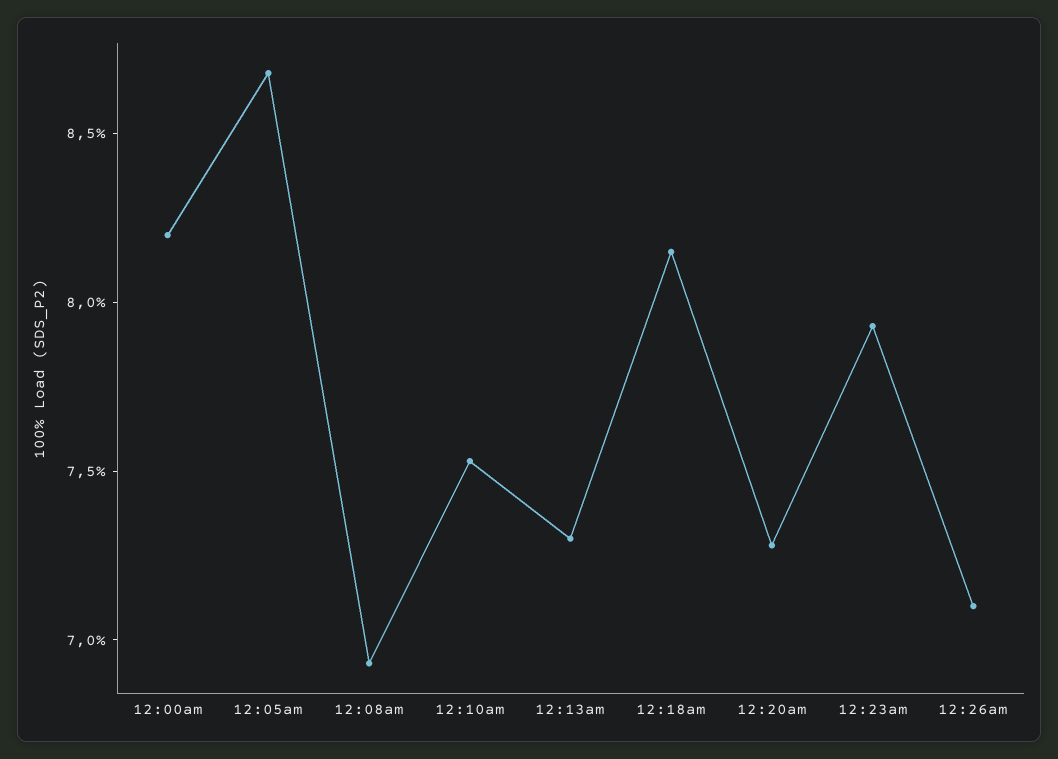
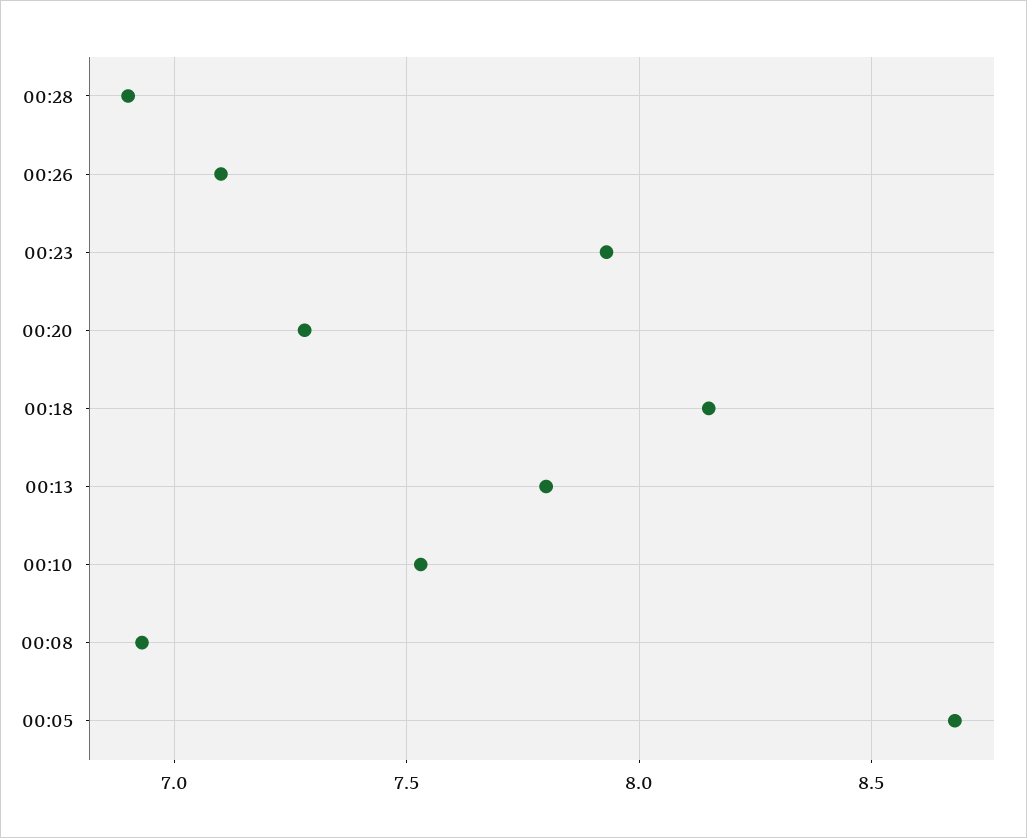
12:00am: 8.2 -> none
12:13am: 7.3 -> 7.8
00:28: none -> 6.9

